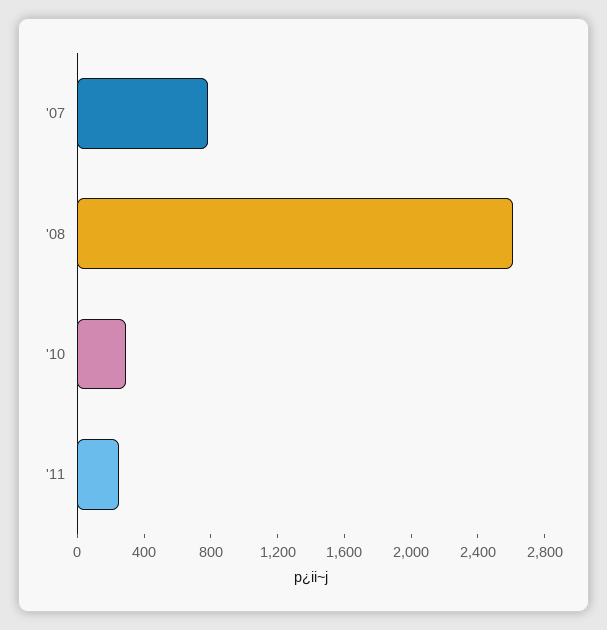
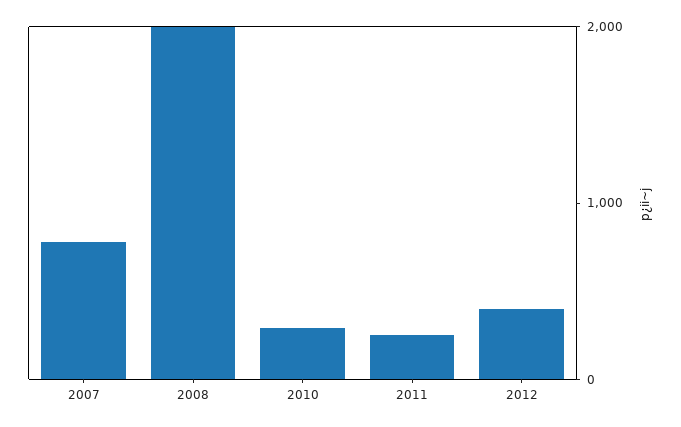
'08: 2600 -> 2000
2012: none -> 400

